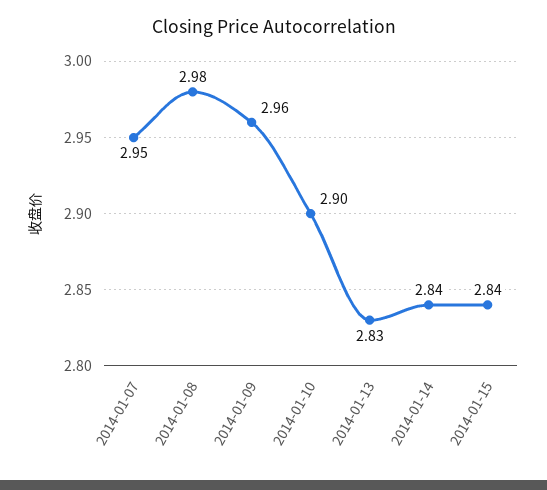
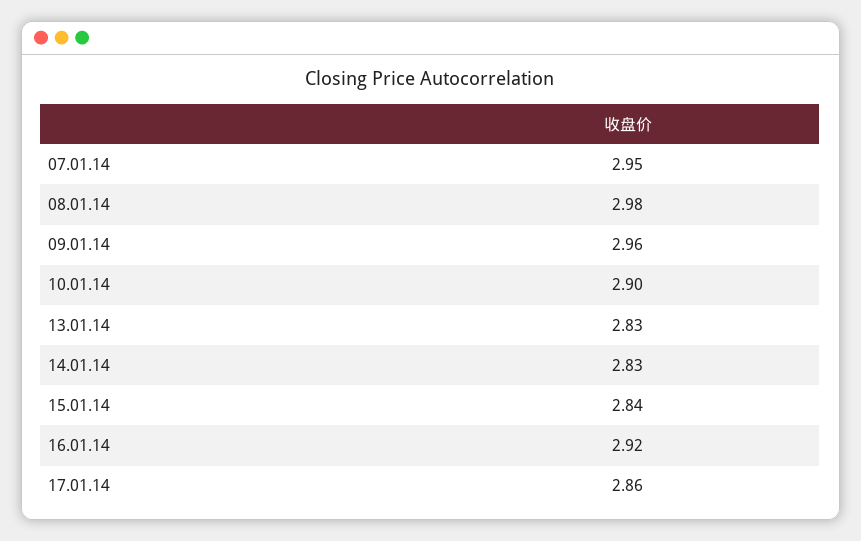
2014-01-14: 2.84 -> 2.83
16.01.14: none -> 2.92
17.01.14: none -> 2.86

